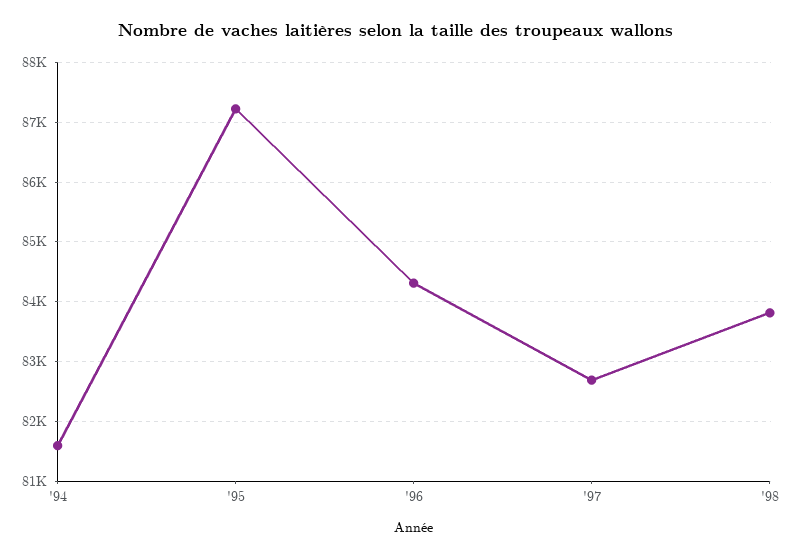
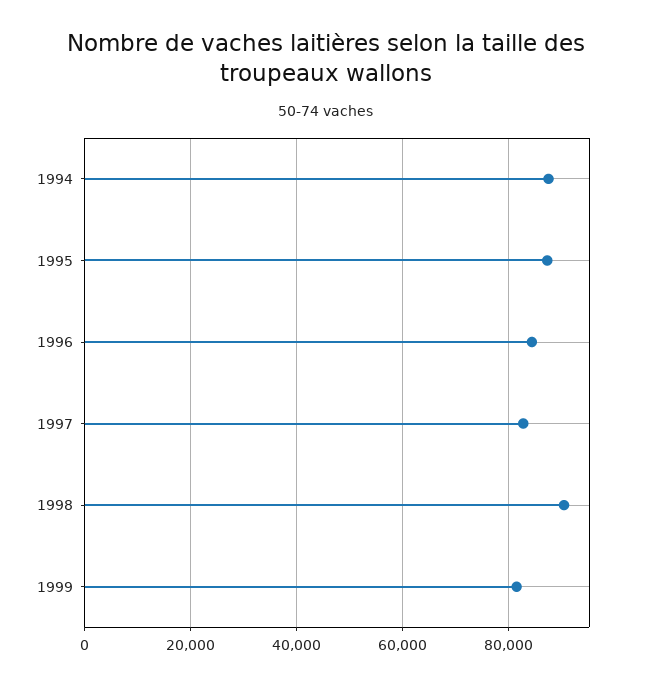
'94: 81600 -> 88000
'98: 83800 -> 90000
1999: none -> 82000

